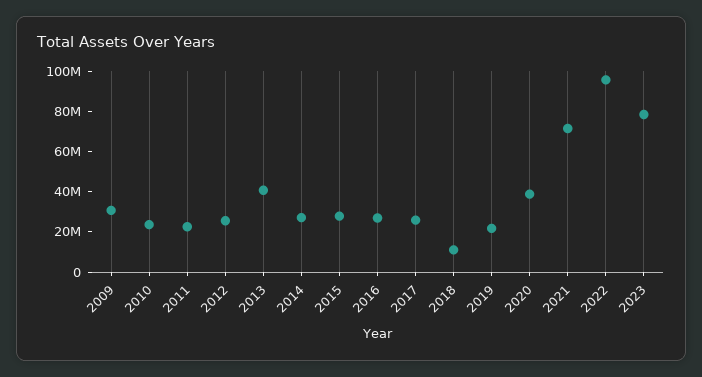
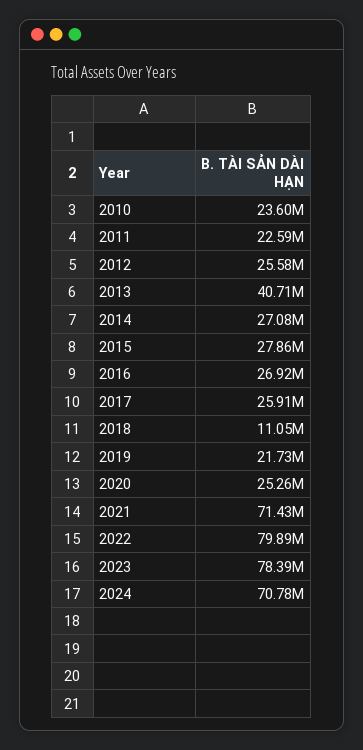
2009: 30000000 -> none
2020: 40000000 -> 25260000
2022: 95000000 -> 79890000
2024: none -> 70780000

